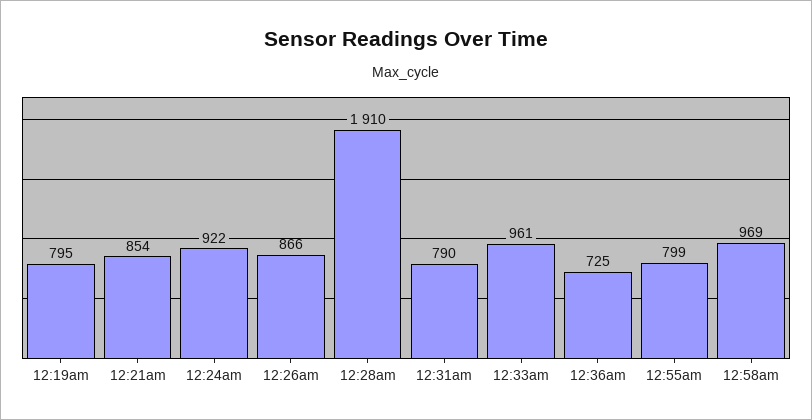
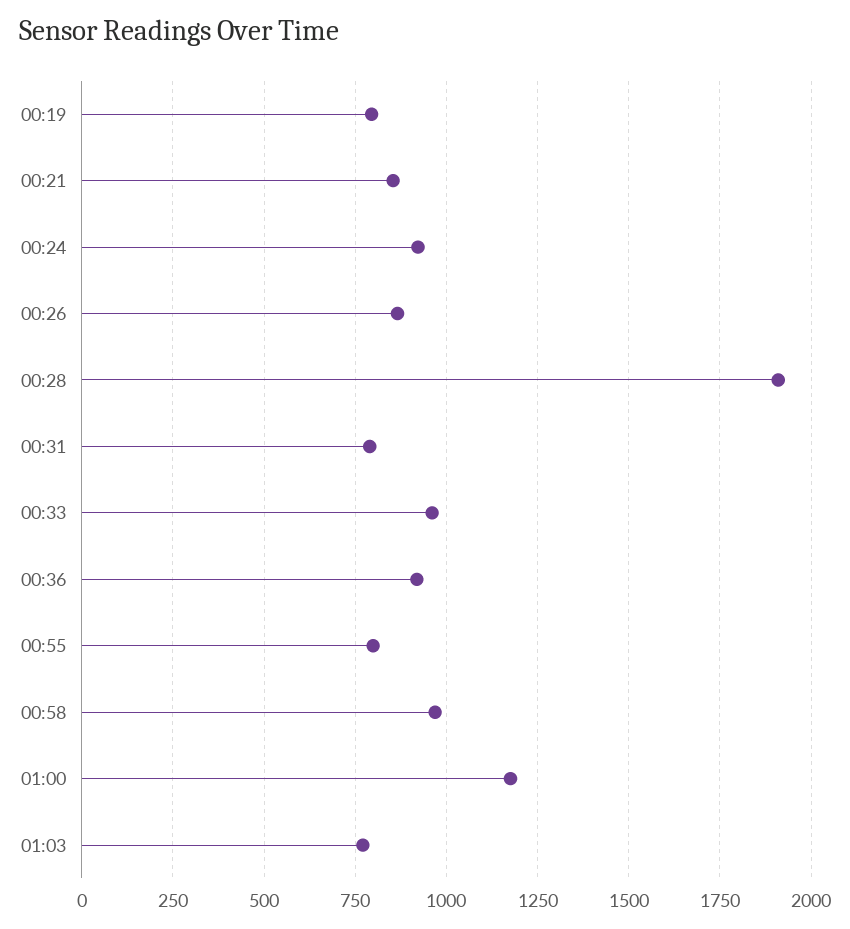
12:36am: 725 -> 925
01:00: none -> 1175
01:03: none -> 775

